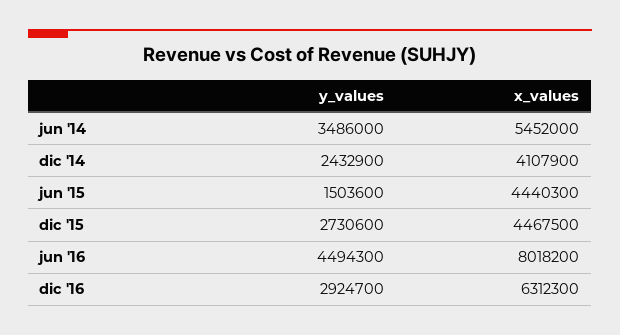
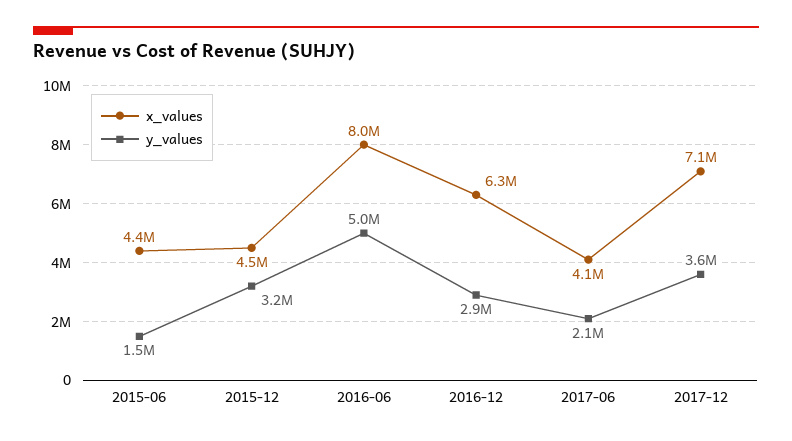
y_values, jun '14: 3486000 -> none
x_values, jun '14: 5452000 -> none
y_values, dic '14: 2432900 -> none
x_values, dic '14: 4107900 -> none
y_values, dic '15: 2730600 -> 3200000
y_values, jun '16: 4494300 -> 5000000
x_values, 2017-06: none -> 4100000
y_values, 2017-06: none -> 2100000
x_values, 2017-12: none -> 7100000
y_values, 2017-12: none -> 3600000

